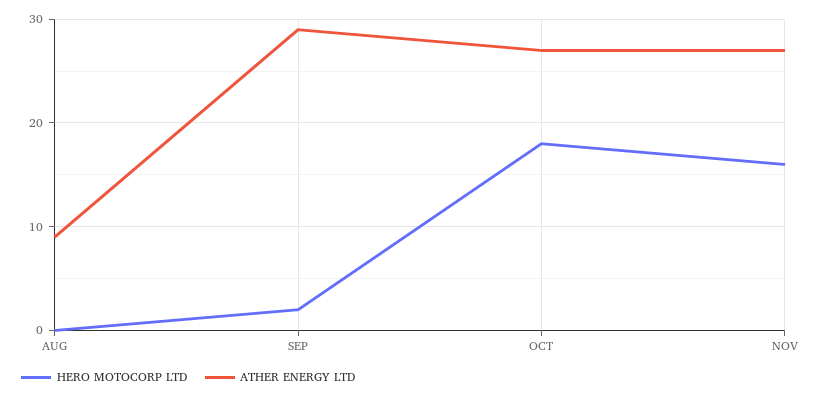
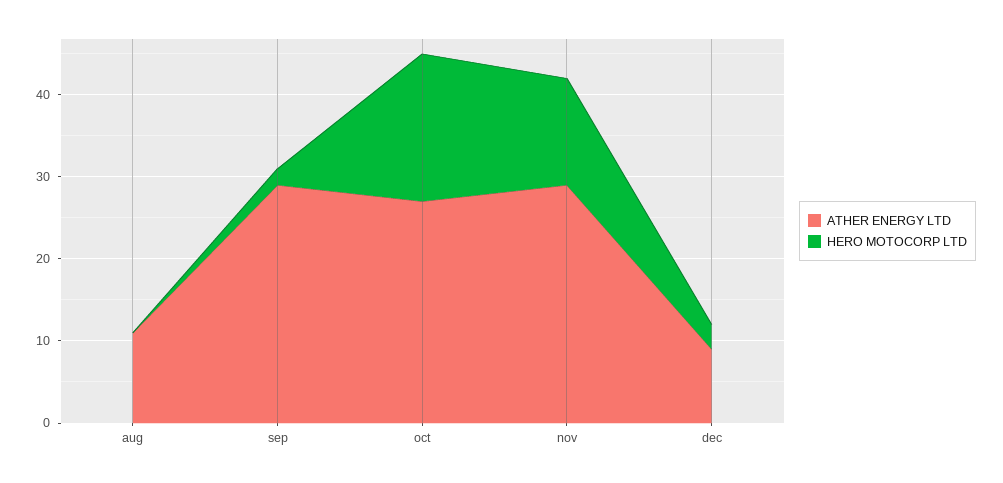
ATHER ENERGY LTD, AUG: 9 -> 11
HERO MOTOCORP LTD, NOV: 16 -> 13
ATHER ENERGY LTD, NOV: 27 -> 29
ATHER ENERGY LTD, dec: none -> 9
HERO MOTOCORP LTD, dec: none -> 3

